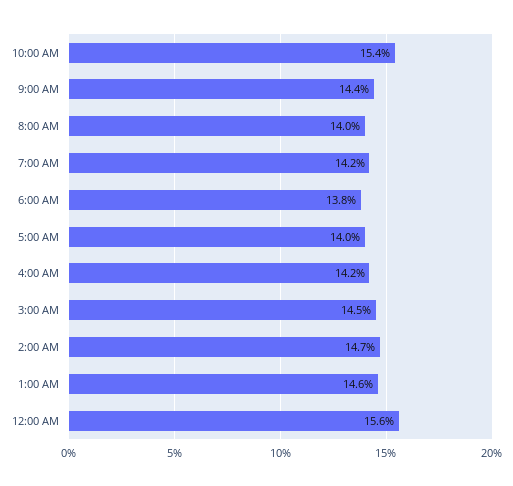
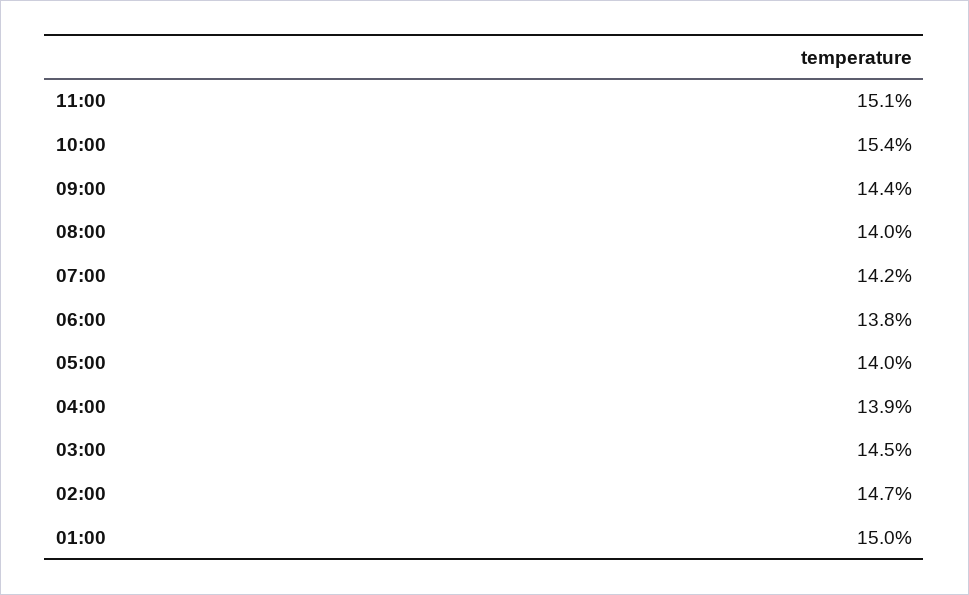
4:00 AM: 14.2 -> 13.9
1:00 AM: 14.6 -> 15
12:00 AM: 15.6 -> none
11:00: none -> 15.1

